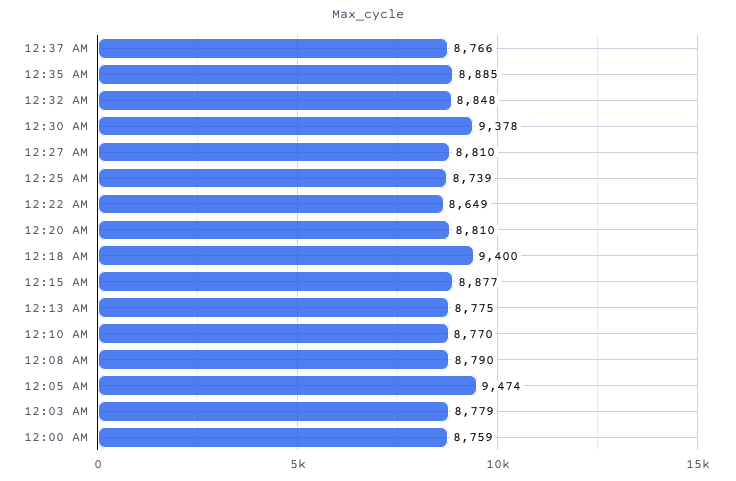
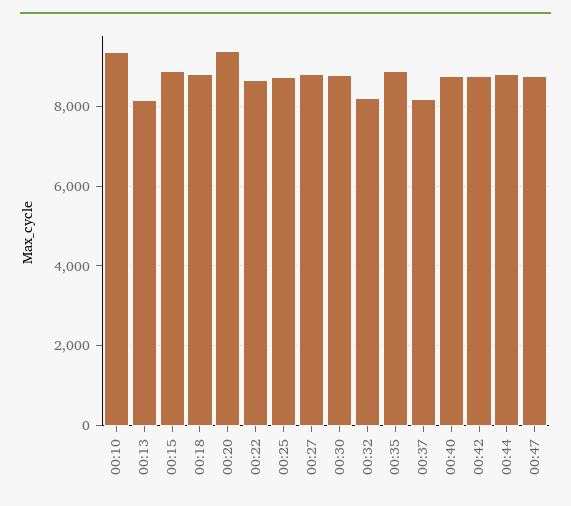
12:37 AM: 8766 -> 8200
12:32 AM: 8848 -> 8200
12:30 AM: 9378 -> 8800
12:20 AM: 8810 -> 9400
12:18 AM: 9400 -> 8800
12:13 AM: 8775 -> 8200
12:10 AM: 8770 -> 9400
12:08 AM: 8790 -> none
12:05 AM: 9474 -> none
12:03 AM: 8779 -> none
12:00 AM: 8759 -> none
00:40: none -> 8800
00:42: none -> 8800
00:44: none -> 8800
00:47: none -> 8800

